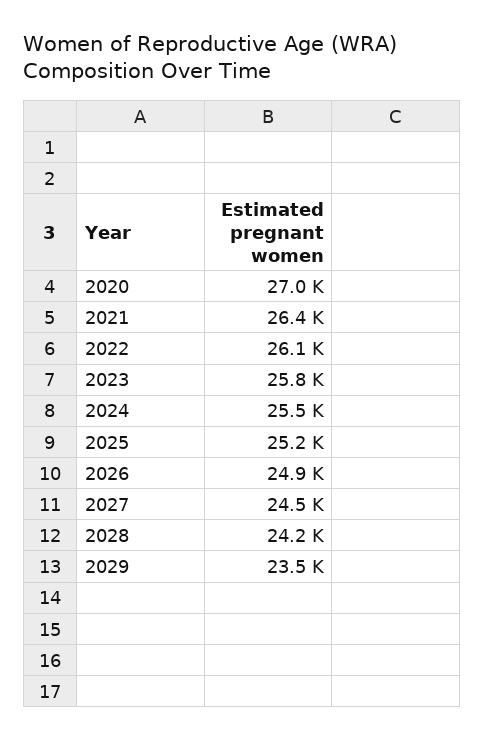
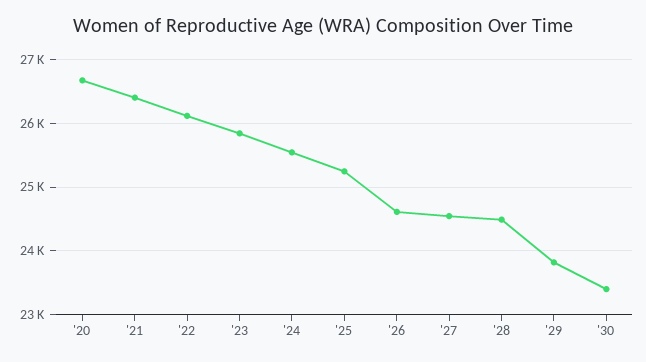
2020: 27000 -> 26700
2026: 24900 -> 24600
2028: 24200 -> 24500
2029: 23500 -> 23800
'30: none -> 23400

